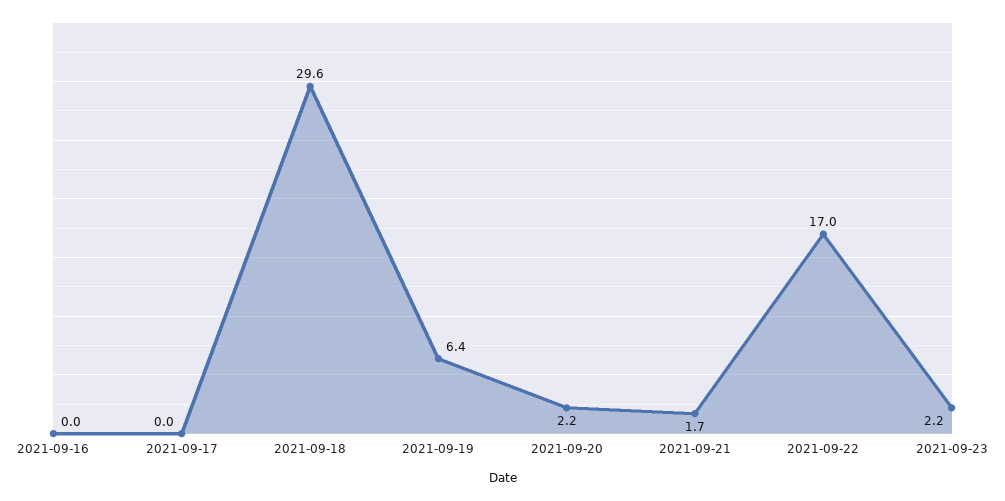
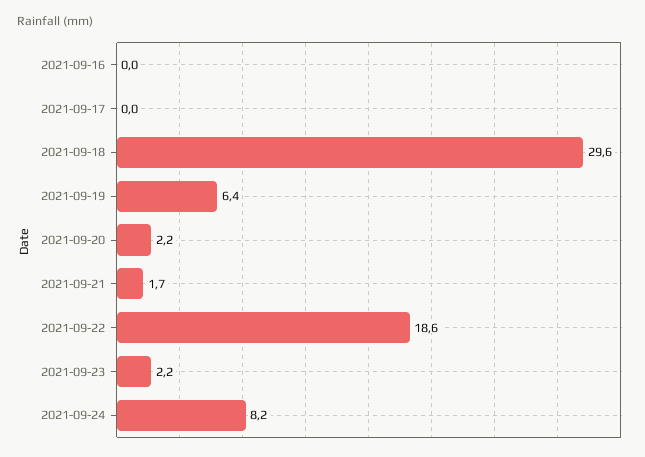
2021-09-22: 17 -> 18.6
2021-09-24: none -> 8.2

